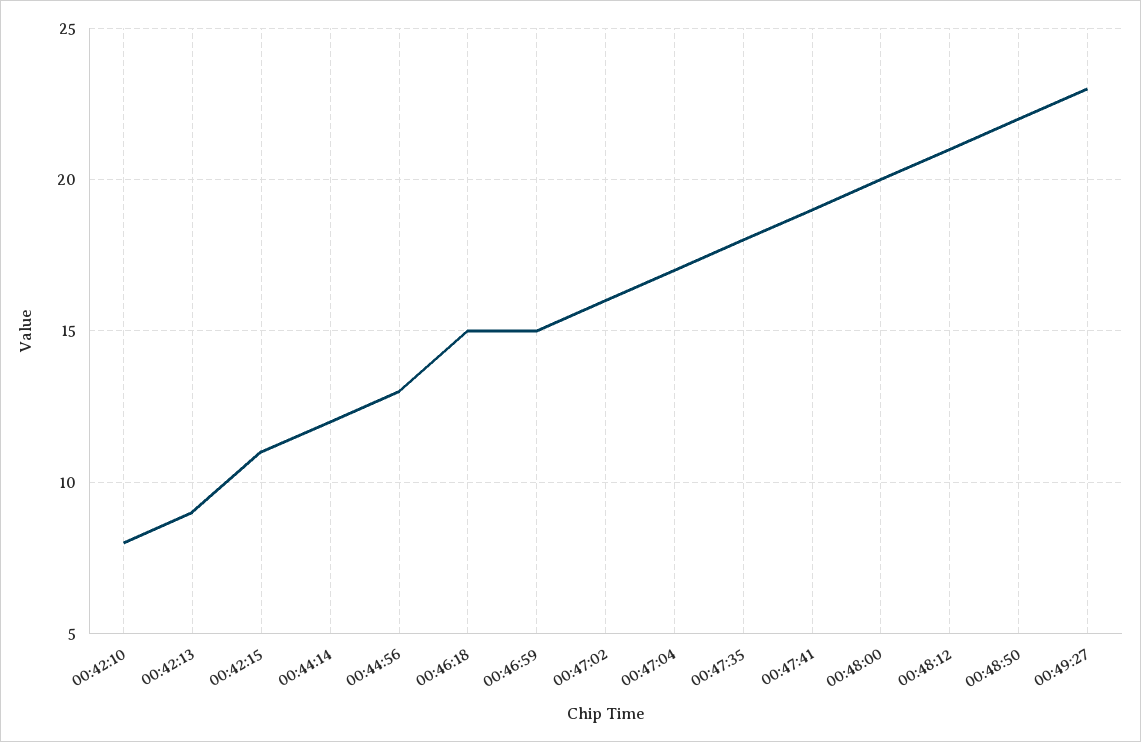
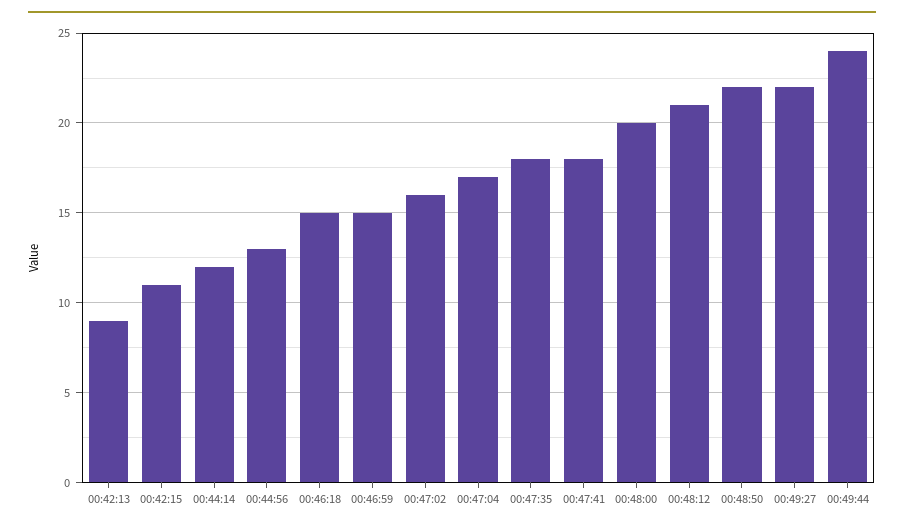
00:42:10: 8 -> none
00:47:41: 19 -> 18
00:49:27: 23 -> 22
00:49:44: none -> 24

